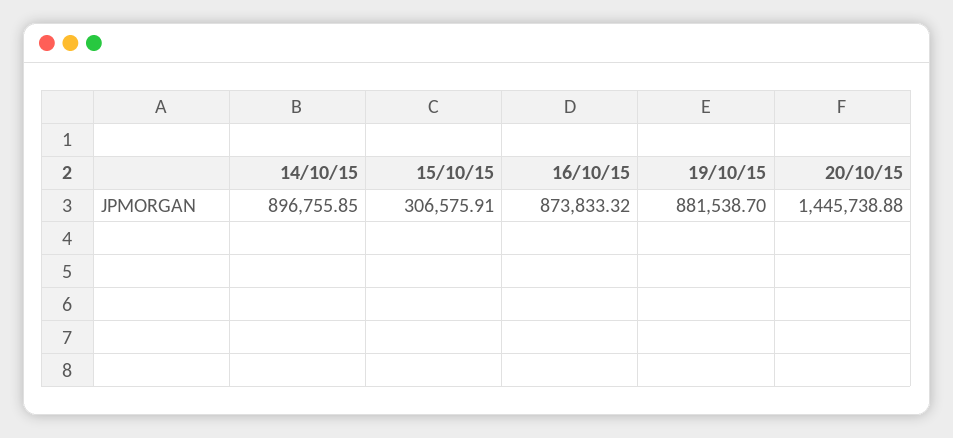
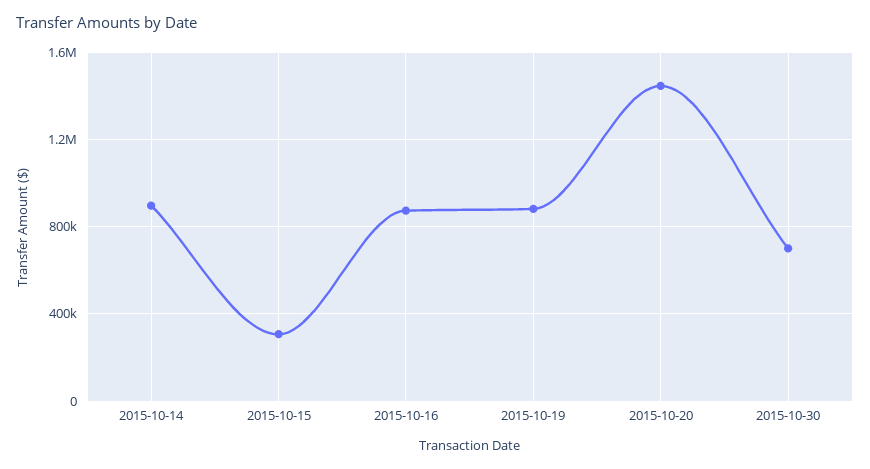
2015-10-30: none -> 700000

